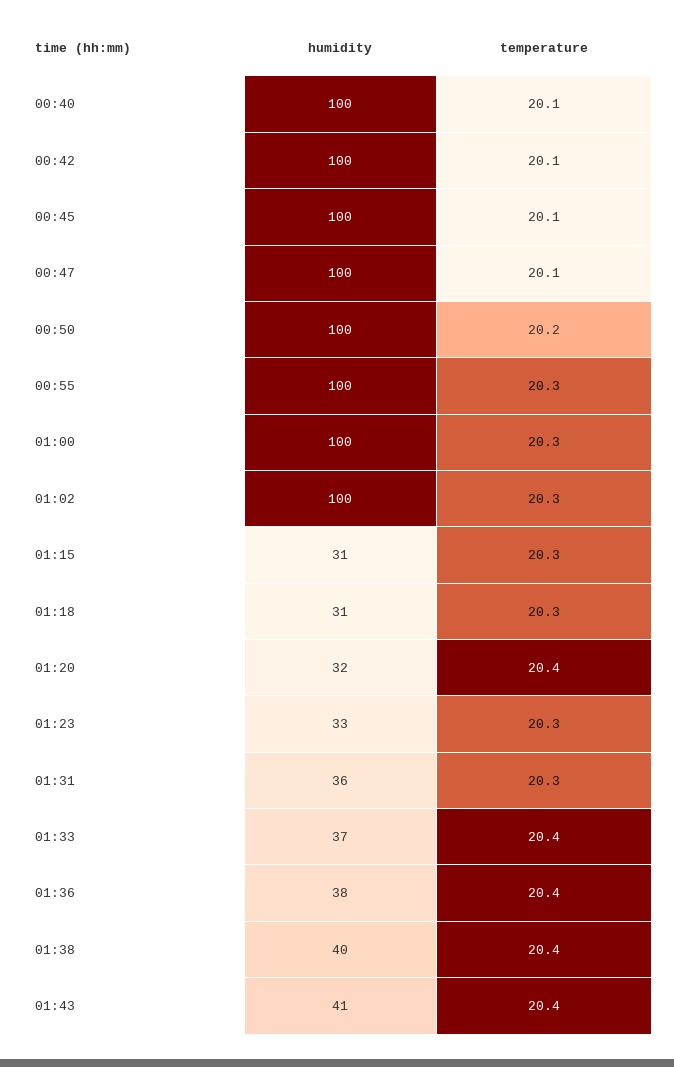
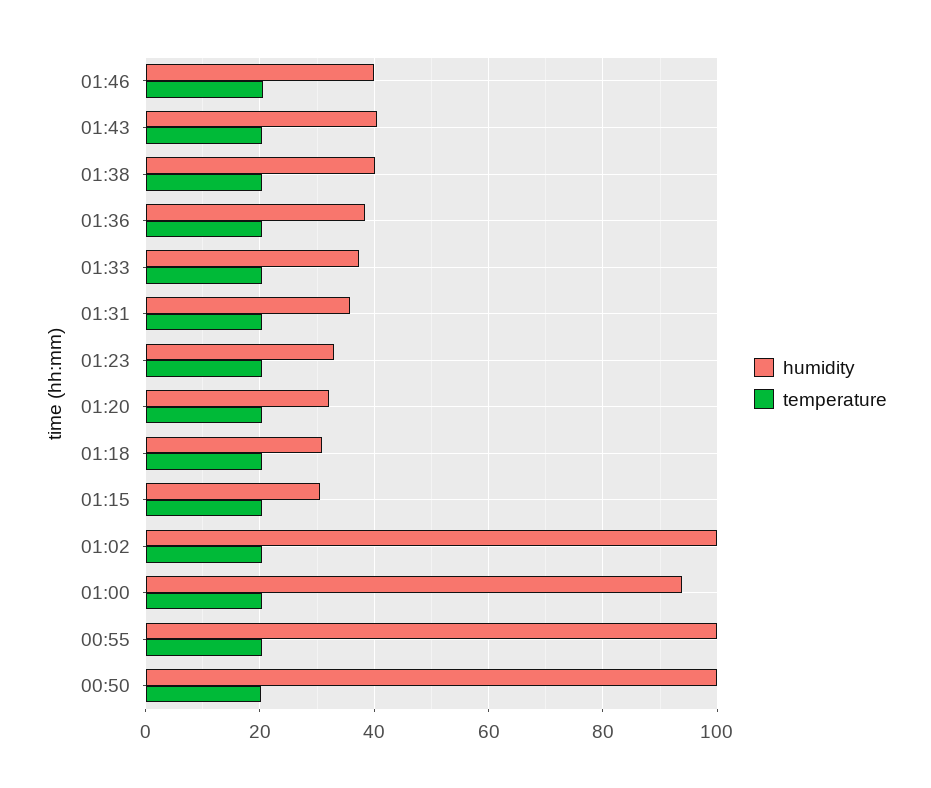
humidity, 00:40: 100 -> none
temperature, 00:40: 20.1 -> none
humidity, 00:42: 100 -> none
temperature, 00:42: 20.1 -> none
humidity, 00:45: 100 -> none
temperature, 00:45: 20.1 -> none
humidity, 00:47: 100 -> none
temperature, 00:47: 20.1 -> none
humidity, 01:00: 100 -> 94
humidity, 01:46: none -> 40
temperature, 01:46: none -> 20

